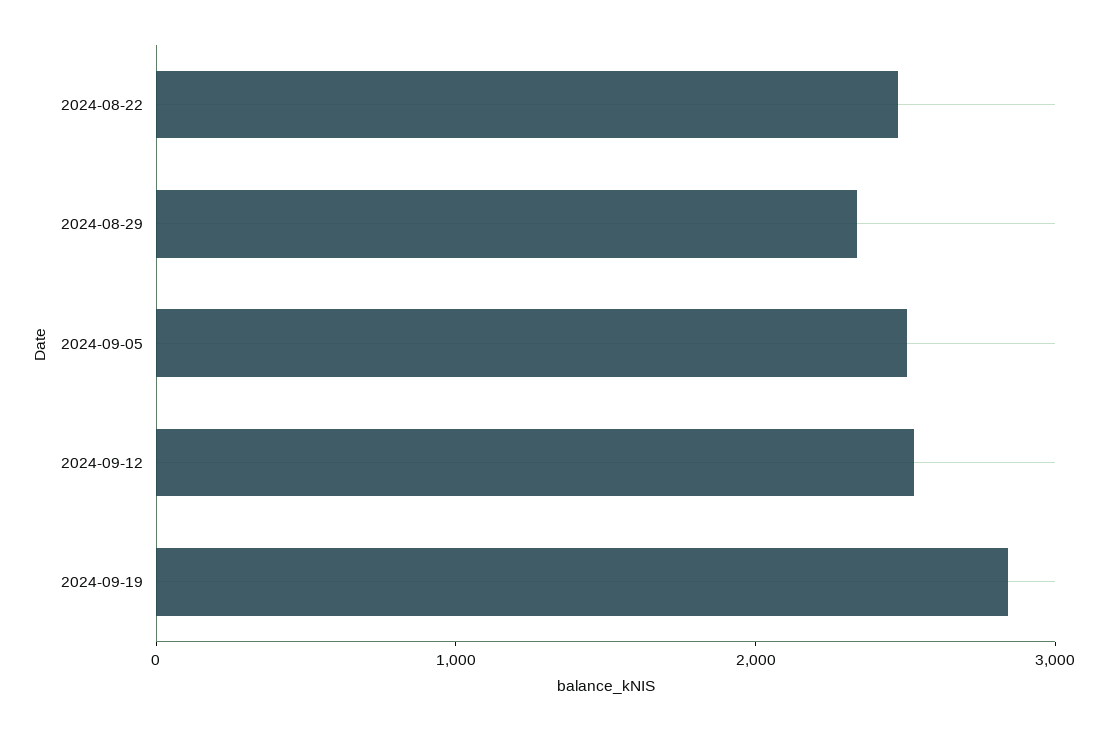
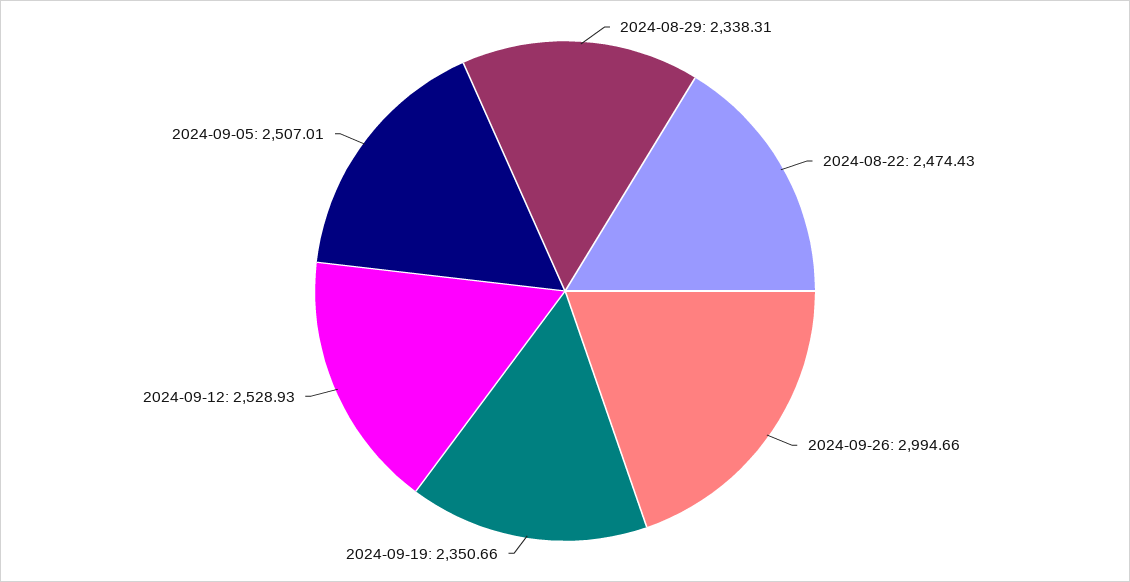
2024-09-19: 2800 -> 2350.66
2024-09-26: none -> 2994.66

